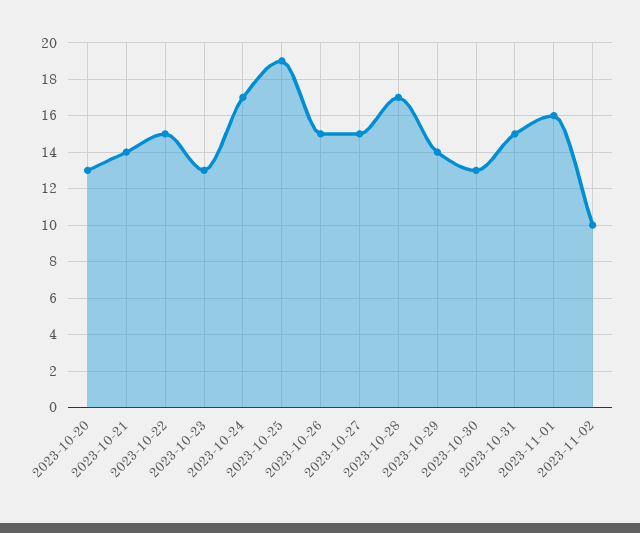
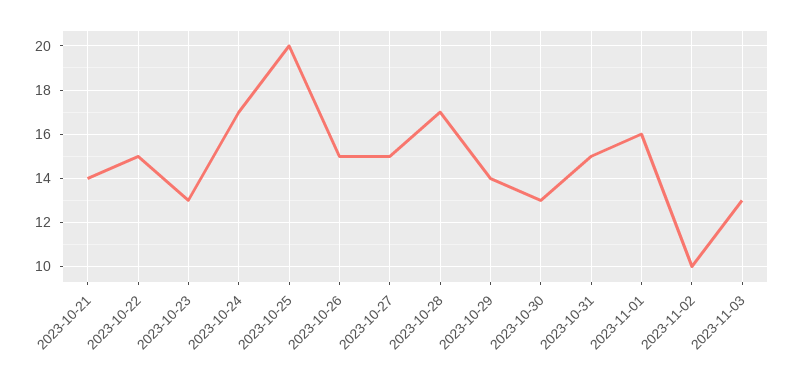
2023-10-20: 13 -> none
2023-10-25: 19 -> 20
2023-11-03: none -> 13

